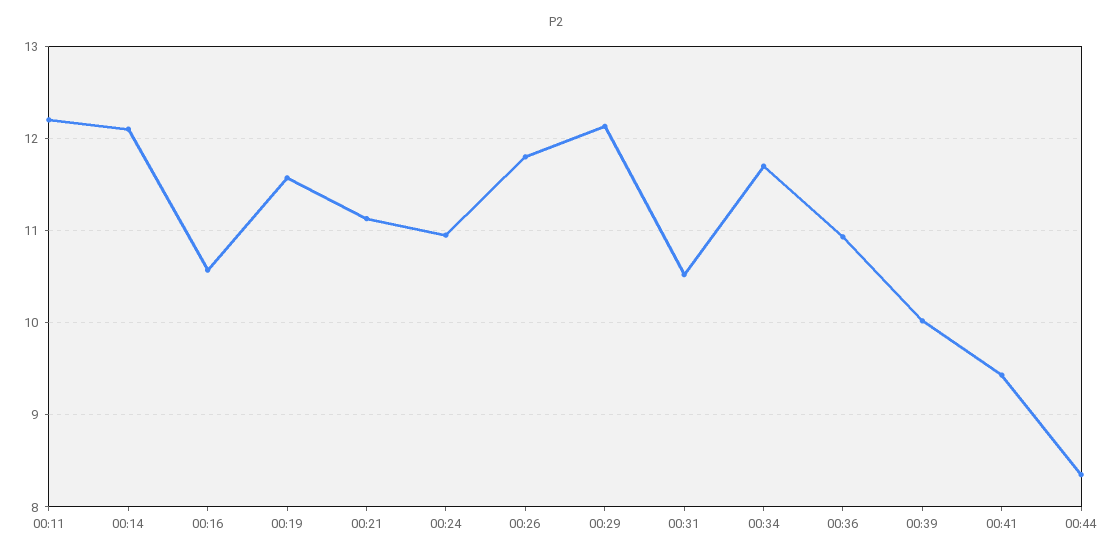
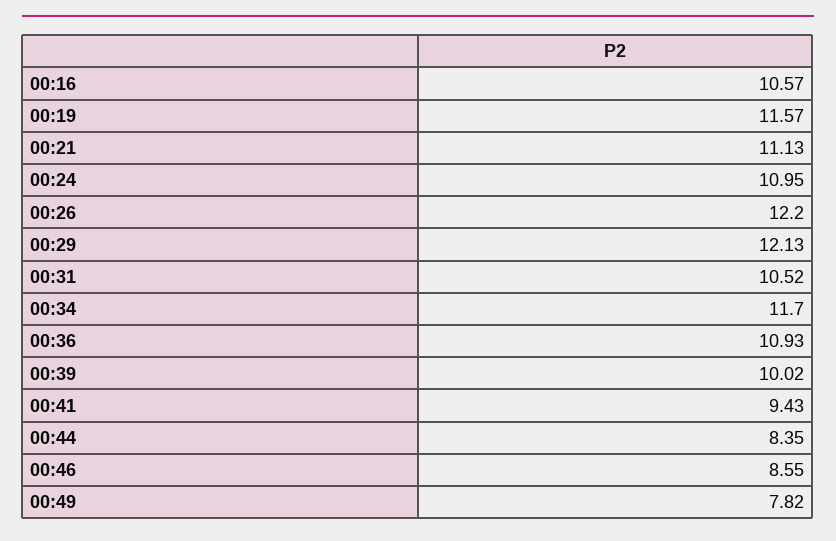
00:11: 12.2 -> none
00:14: 12.1 -> none
00:26: 11.8 -> 12.2
00:46: none -> 8.55
00:49: none -> 7.82

